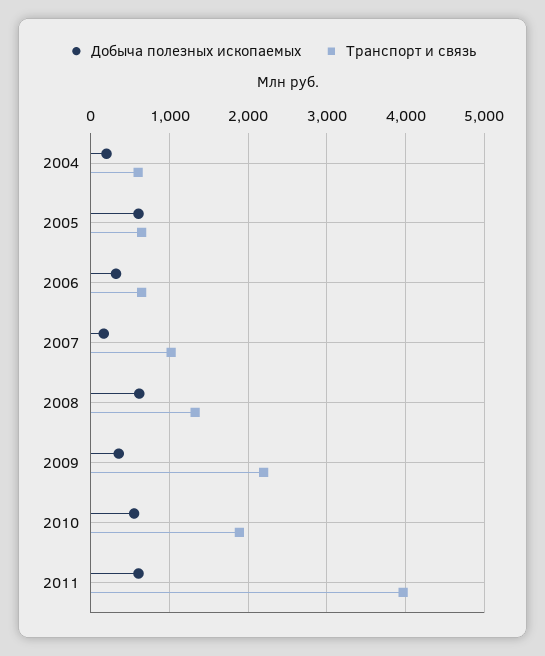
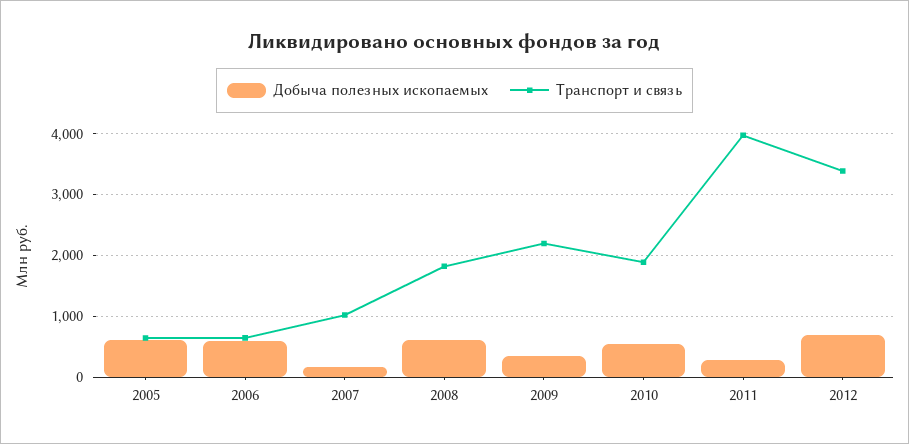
Добыча полезных ископаемых, 2004: 200 -> none
Транспорт и связь, 2004: 600 -> none
Добыча полезных ископаемых, 2006: 300 -> 600
Транспорт и связь, 2008: 1300 -> 1800
Добыча полезных ископаемых, 2011: 600 -> 300
Добыча полезных ископаемых, 2012: none -> 700
Транспорт и связь, 2012: none -> 3400

